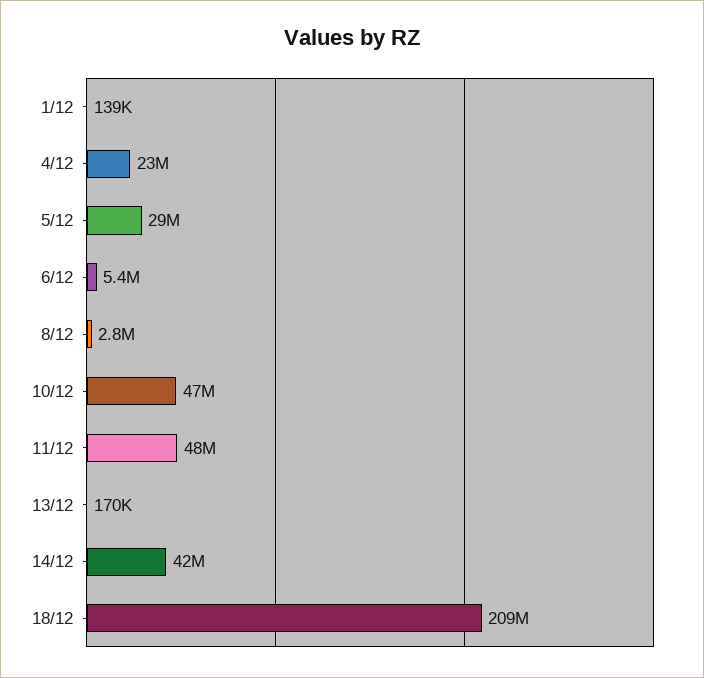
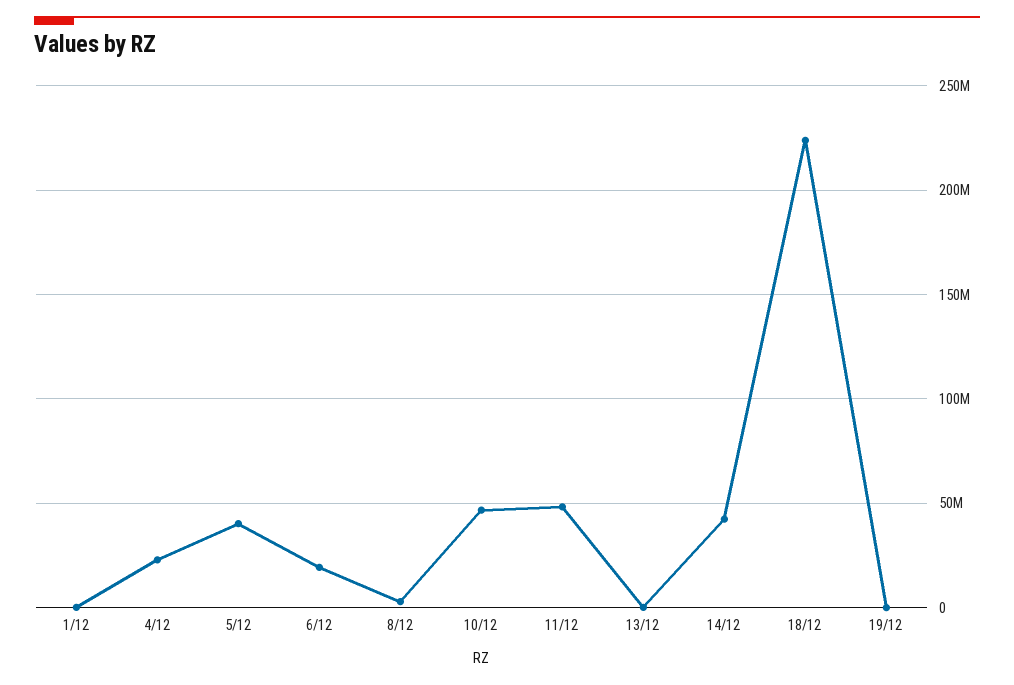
5/12: 29000000 -> 40000000
6/12: 5400000 -> 20000000
18/12: 209000000 -> 225000000
19/12: none -> 0

